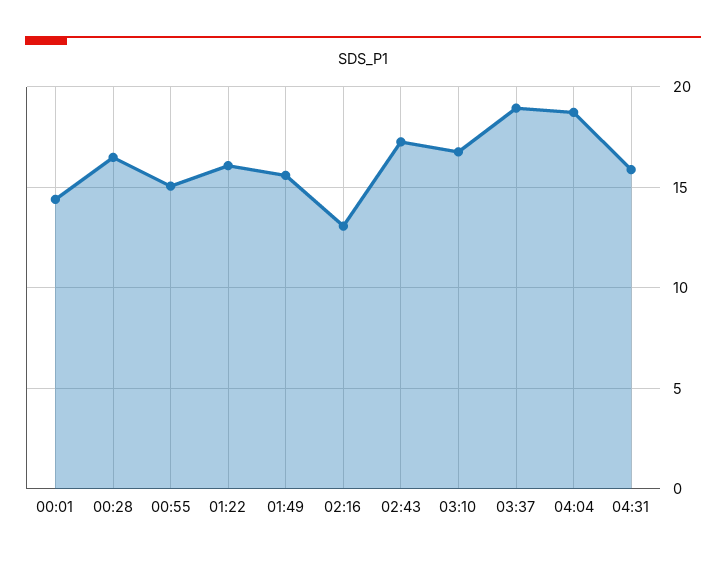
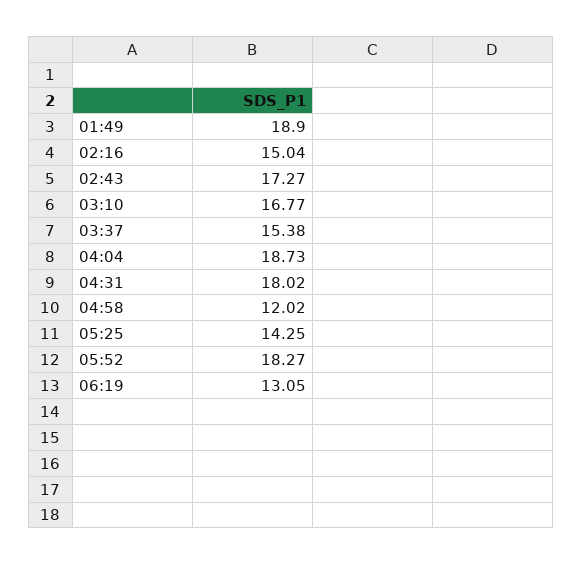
00:01: 14.5 -> none
00:28: 16.5 -> none
00:55: 15 -> none
01:22: 16 -> none
01:49: 15.5 -> 18.9
02:16: 13 -> 15.04
03:37: 19 -> 15.38
04:31: 16 -> 18.02
04:58: none -> 12.02
05:25: none -> 14.25
05:52: none -> 18.27
06:19: none -> 13.05

